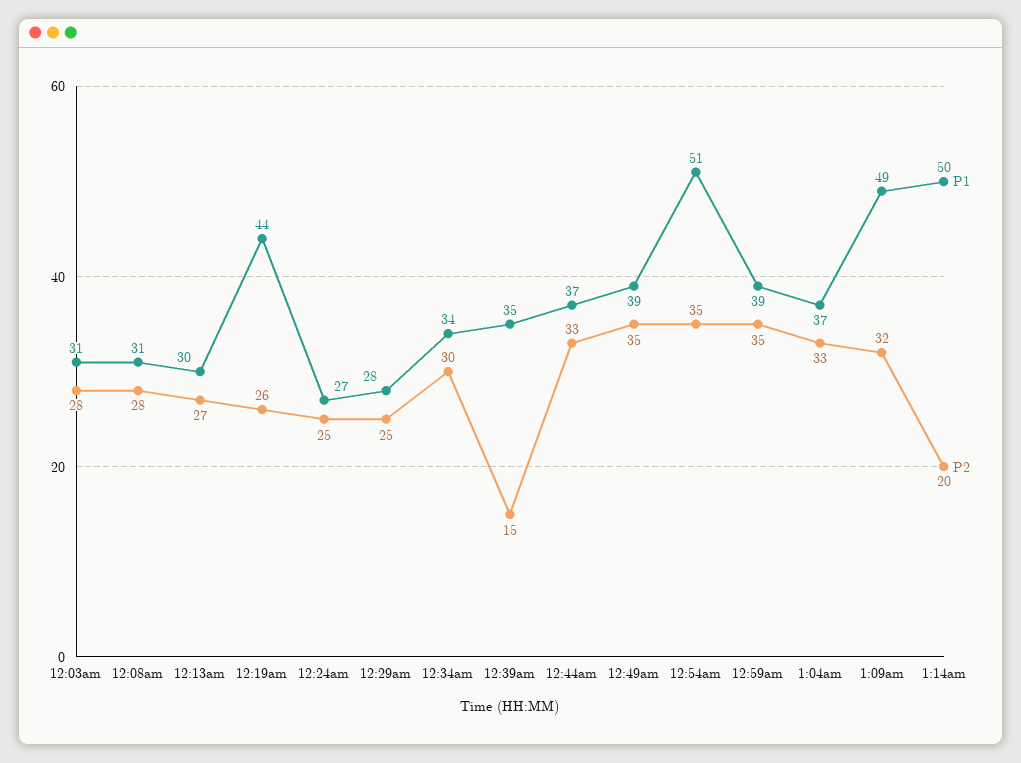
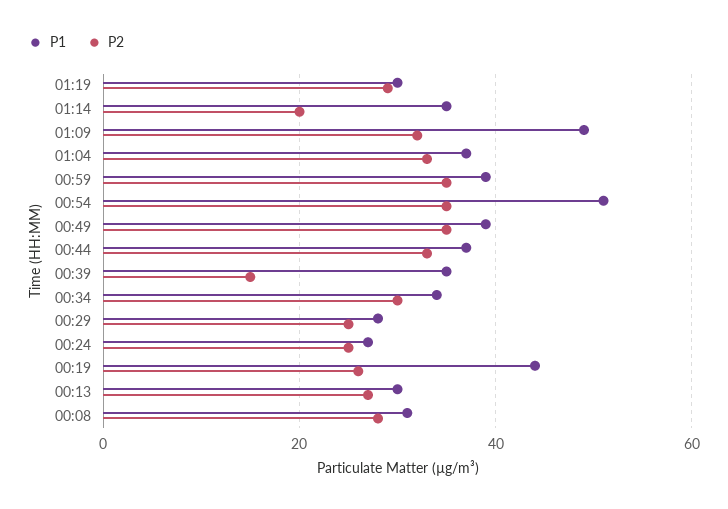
P1, 12:03am: 31 -> none
P2, 12:03am: 28 -> none
P1, 1:14am: 50 -> 35
P1, 01:19: none -> 30
P2, 01:19: none -> 30

